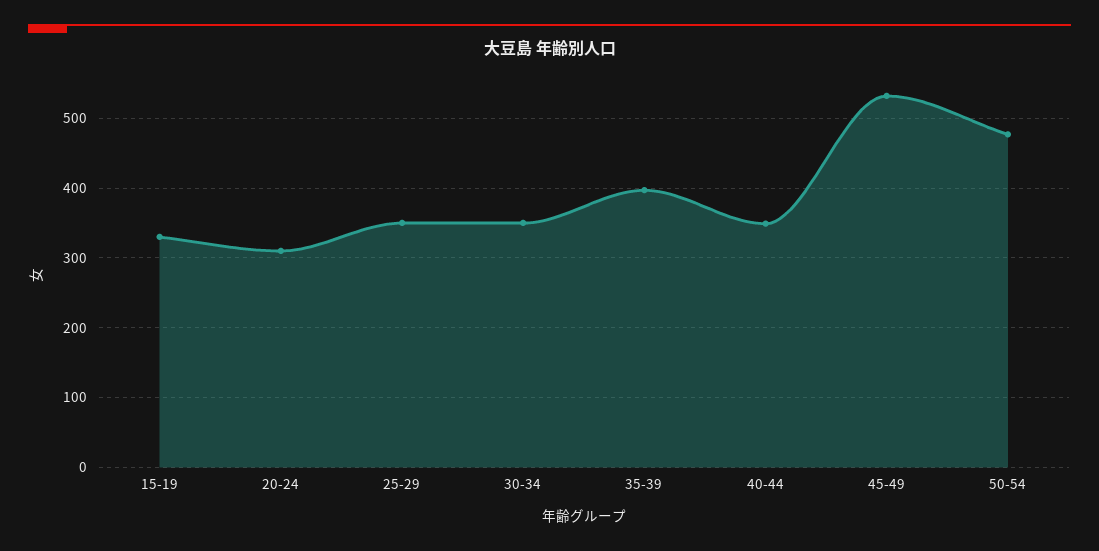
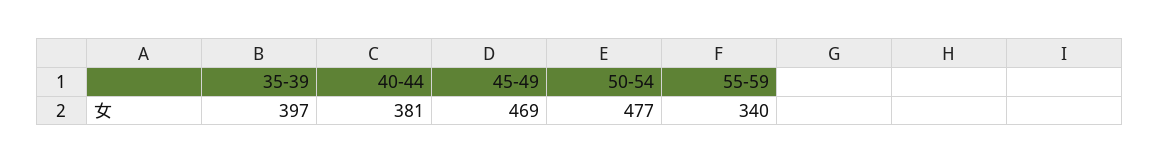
15-19: 330 -> none
20-24: 310 -> none
25-29: 350 -> none
30-34: 350 -> none
40-44: 350 -> 381
45-49: 530 -> 469
55-59: none -> 340

